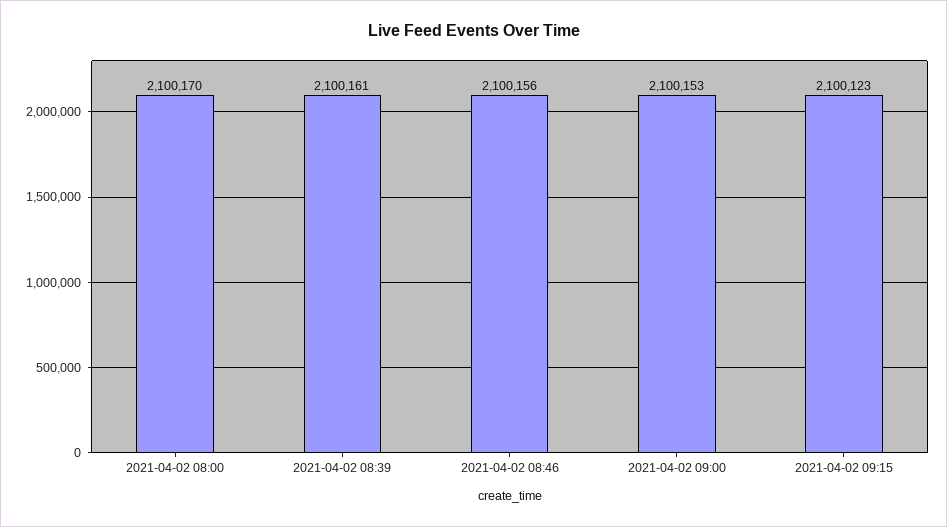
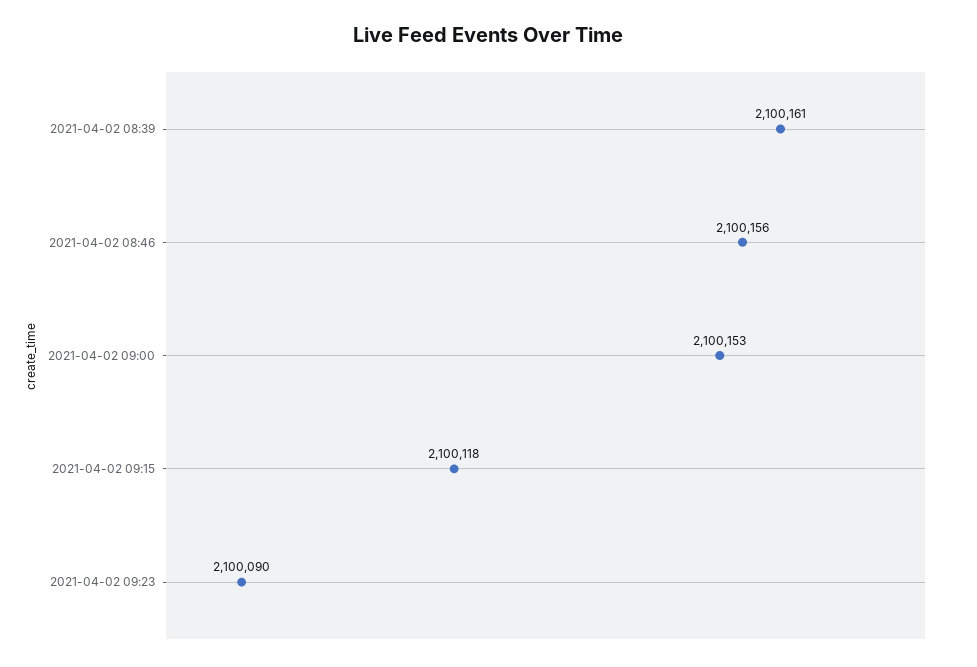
2021-04-02 08:00: 2100170 -> none
2021-04-02 09:15: 2100123 -> 2100118
2021-04-02 09:23: none -> 2100090

